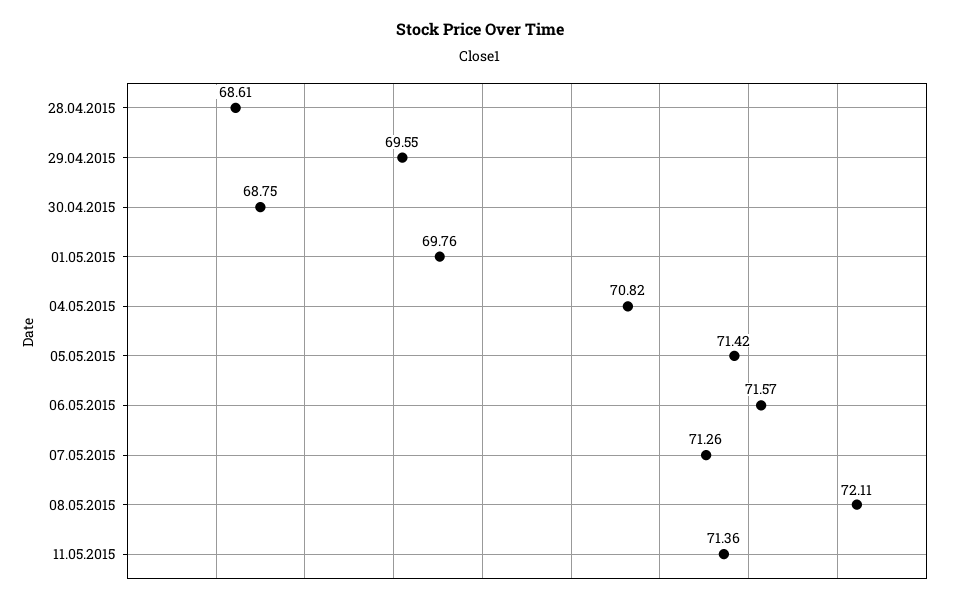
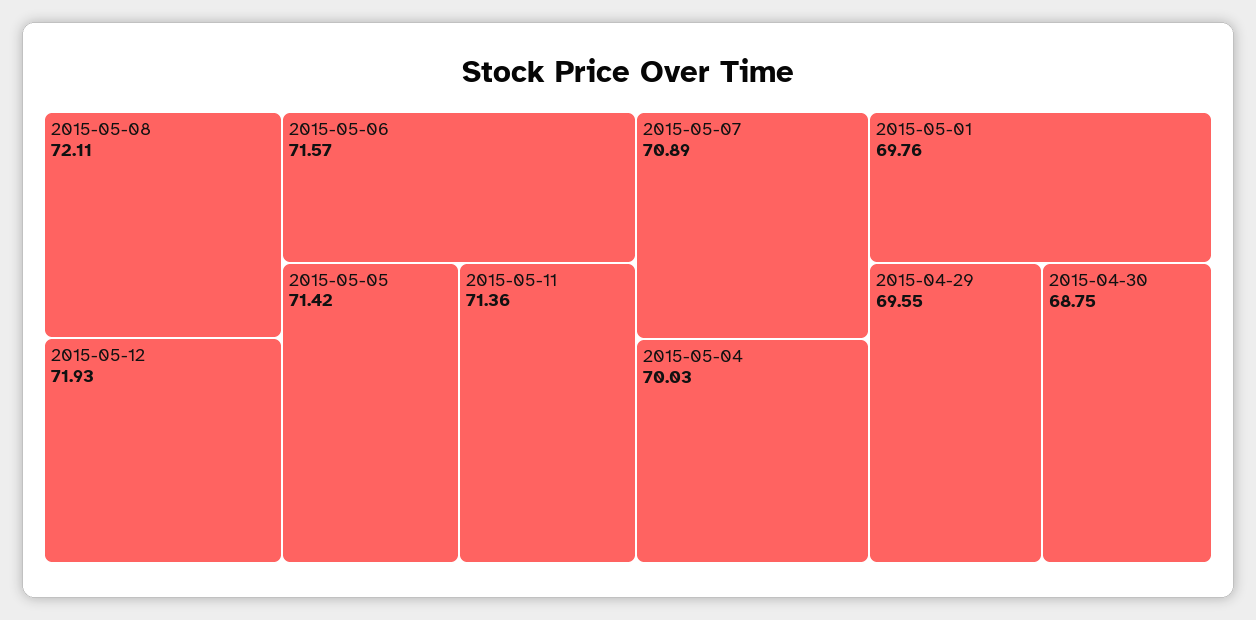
28.04.2015: 68.61 -> none
04.05.2015: 70.82 -> 70.03
07.05.2015: 71.26 -> 70.89
2015-05-12: none -> 71.93

